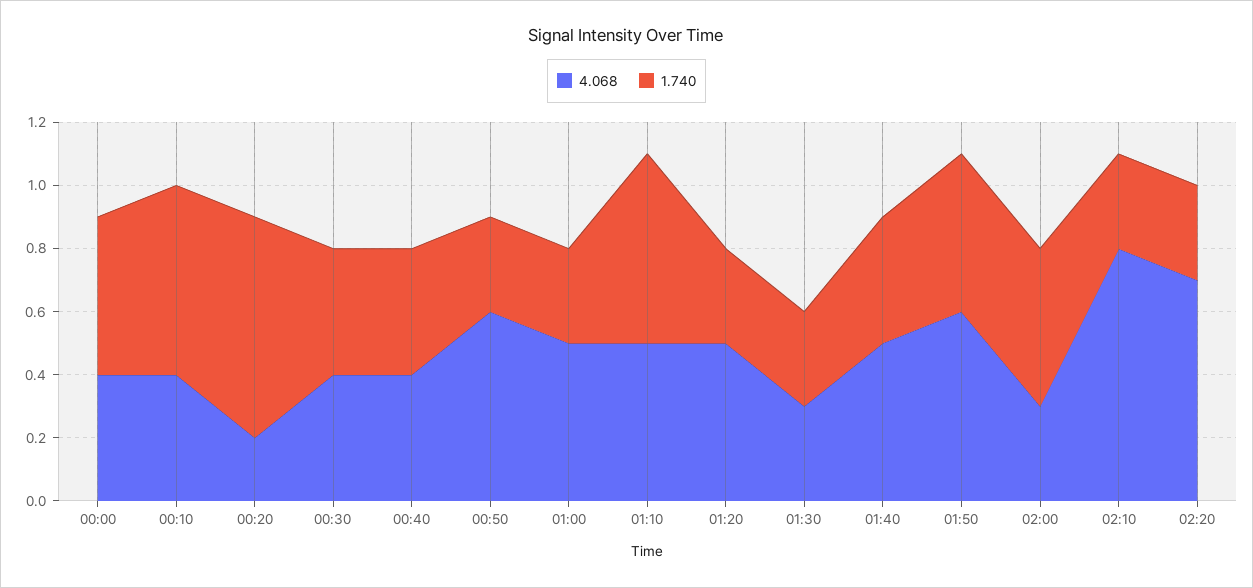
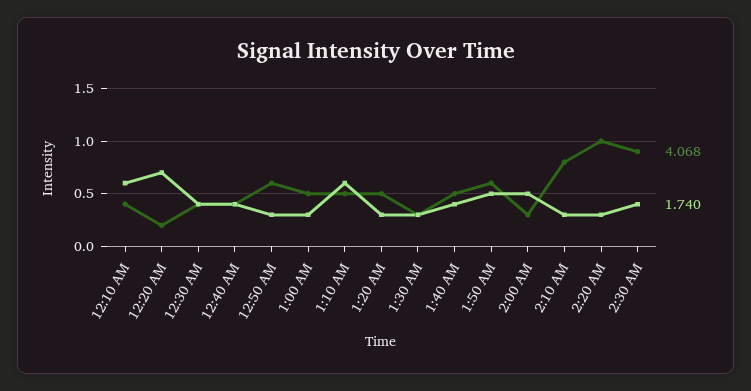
4.068, 00:00: 0.4 -> none
1.740, 00:00: 0.5 -> none
4.068, 02:20: 0.7 -> 1
4.068, 2:30 AM: none -> 0.9
1.740, 2:30 AM: none -> 0.4

